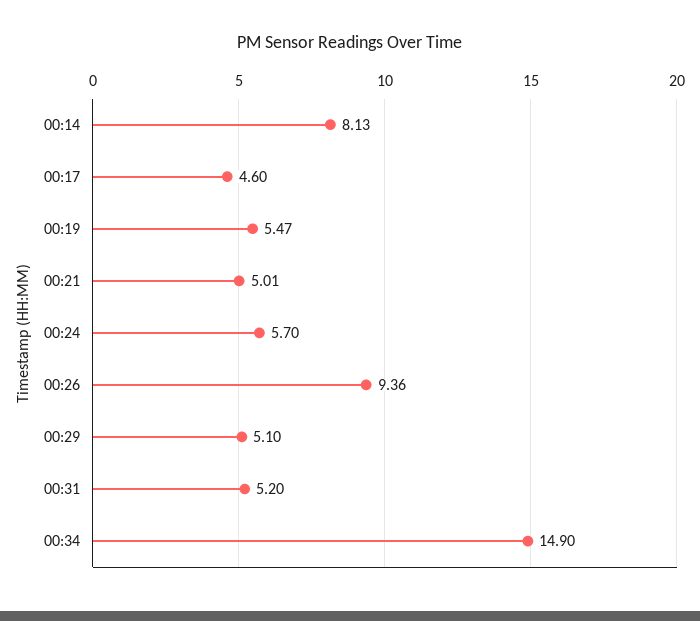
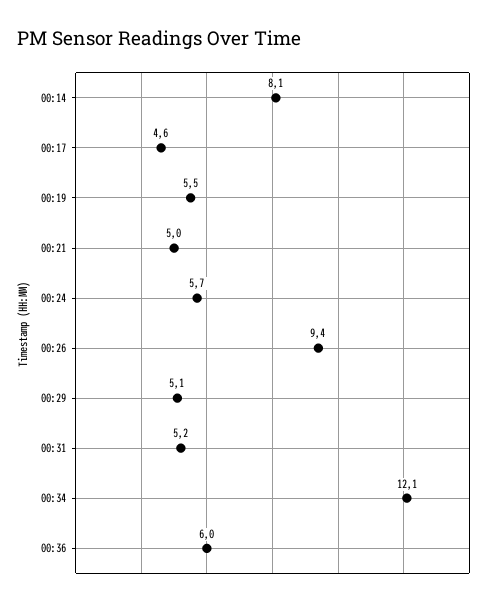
00:34: 14.9 -> 12.1
00:36: none -> 6

